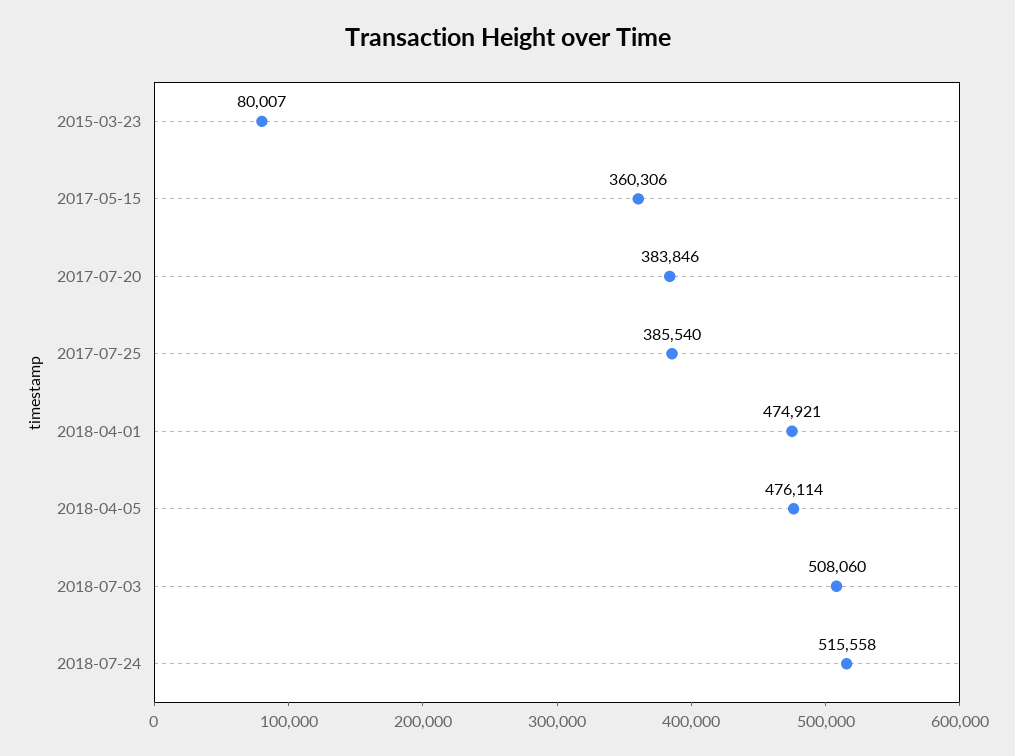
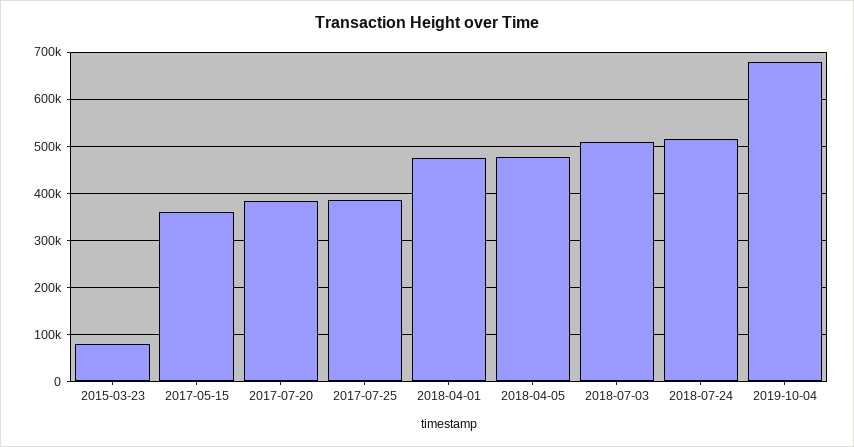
2019-10-04: none -> 680000

